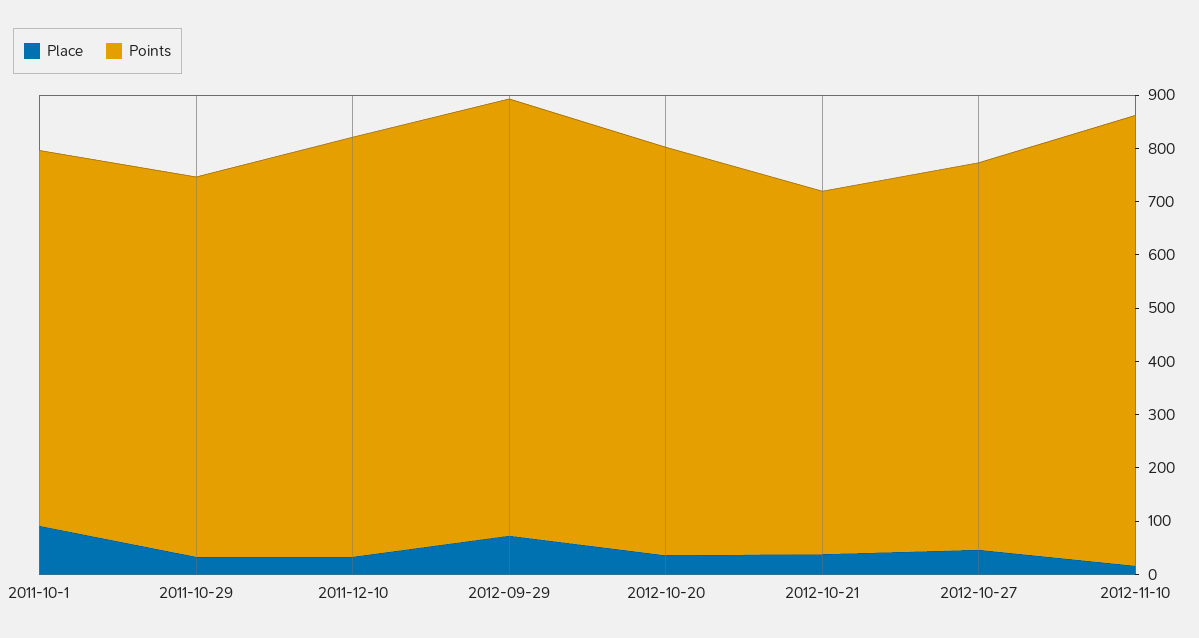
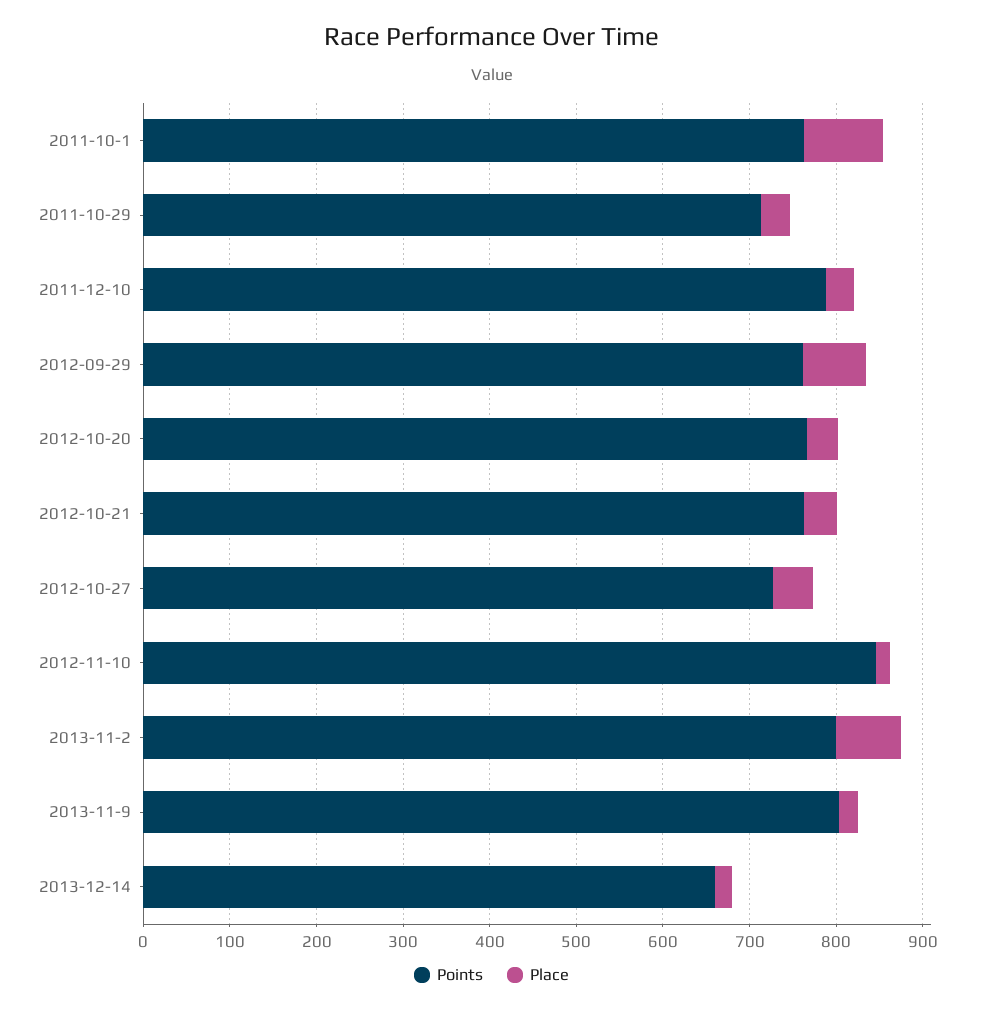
Points, 2011-10-1: 700 -> 760
Points, 2012-09-29: 820 -> 760
Points, 2012-10-21: 680 -> 760
Points, 2013-11-2: none -> 800
Place, 2013-11-2: none -> 80
Points, 2013-11-9: none -> 800
Place, 2013-11-9: none -> 20
Points, 2013-12-14: none -> 660
Place, 2013-12-14: none -> 20

